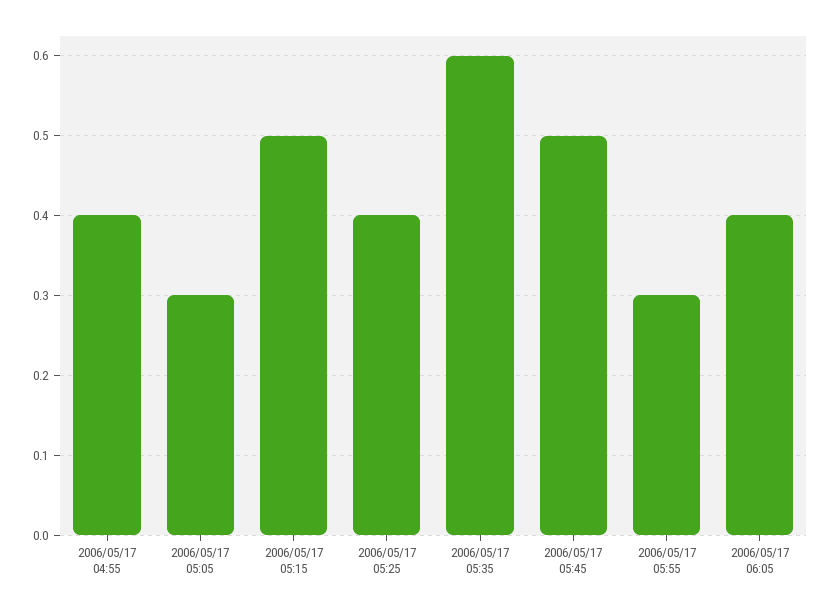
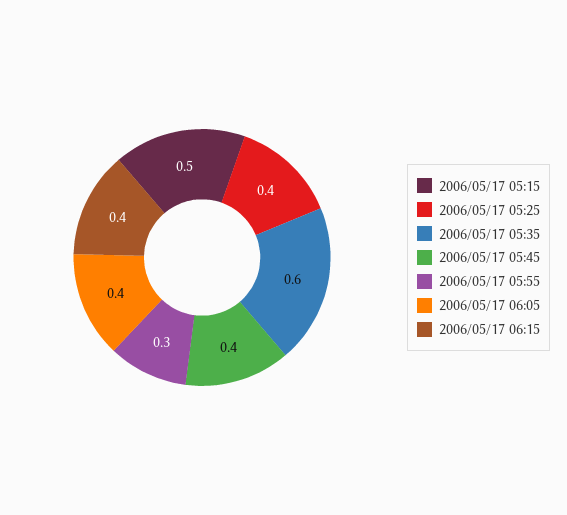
2006/05/17 04:55: 0.4 -> none
2006/05/17 05:05: 0.3 -> none
2006/05/17 05:45: 0.5 -> 0.4
2006/05/17 06:15: none -> 0.4

